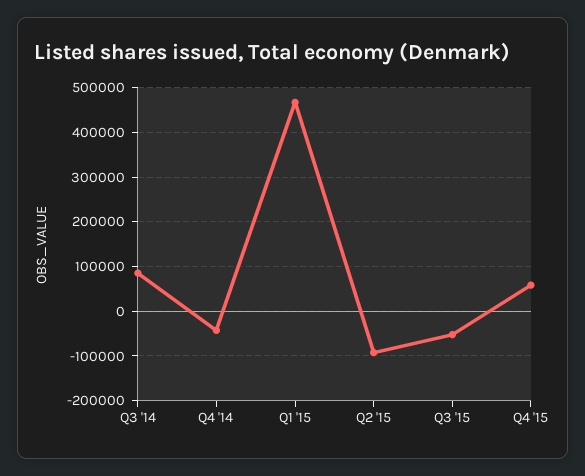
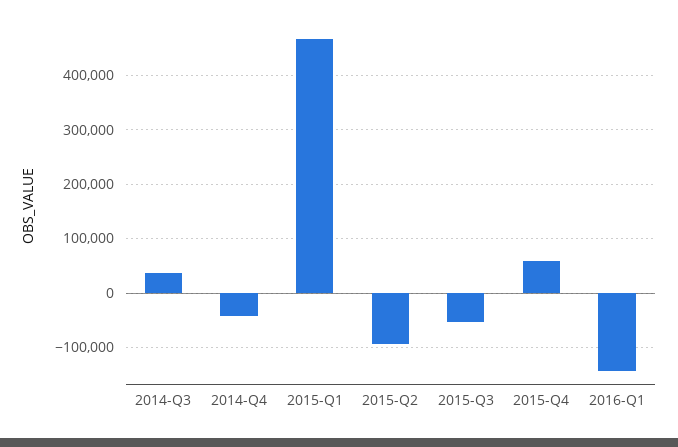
Q3 '14: 80000 -> 40000
2016-Q1: none -> -140000

